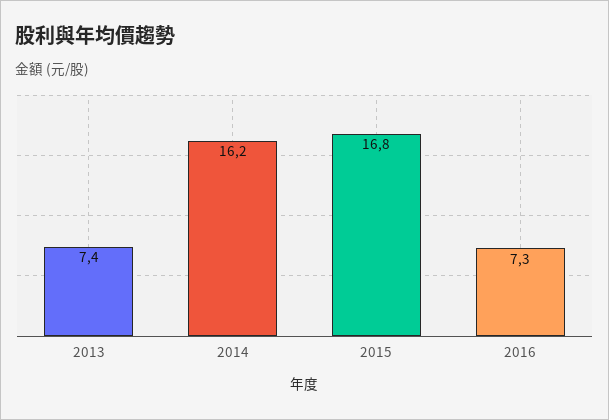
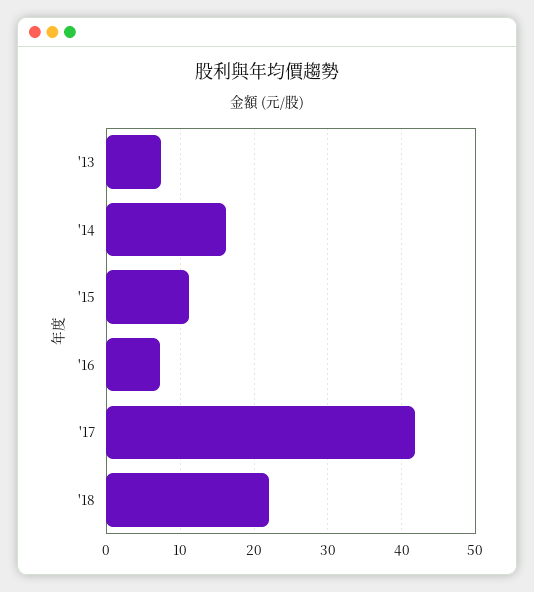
2015: 16.8 -> 11
'17: none -> 42
'18: none -> 22

